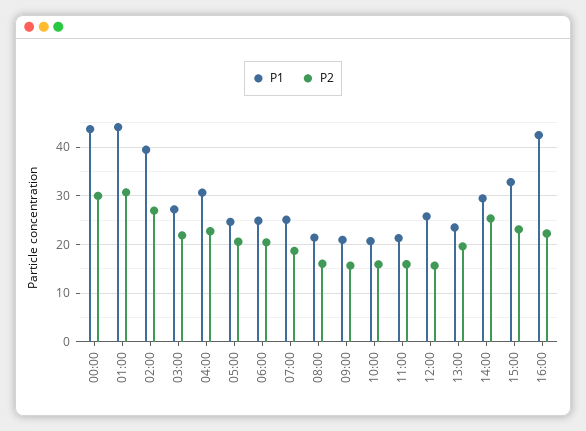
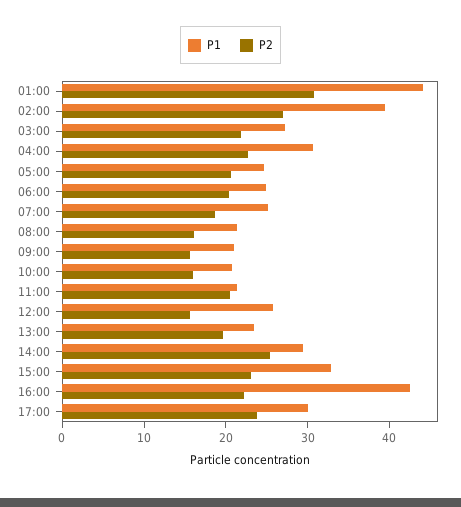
P1, 00:00: 44 -> none
P2, 00:00: 30 -> none
P2, 11:00: 16 -> 20
P1, 17:00: none -> 30
P2, 17:00: none -> 24

